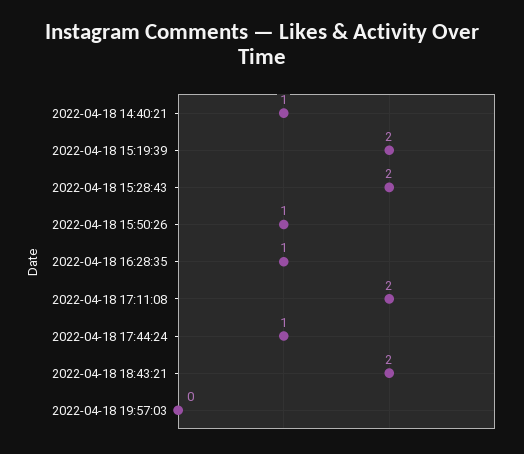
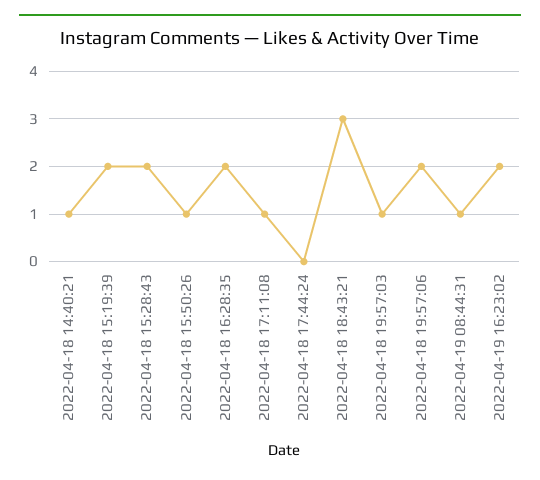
2022-04-18 16:28:35: 1 -> 2
2022-04-18 17:11:08: 2 -> 1
2022-04-18 17:44:24: 1 -> 0
2022-04-18 18:43:21: 2 -> 3
2022-04-18 19:57:03: 0 -> 1
2022-04-18 19:57:06: none -> 2
2022-04-19 08:44:31: none -> 1
2022-04-19 16:23:02: none -> 2

